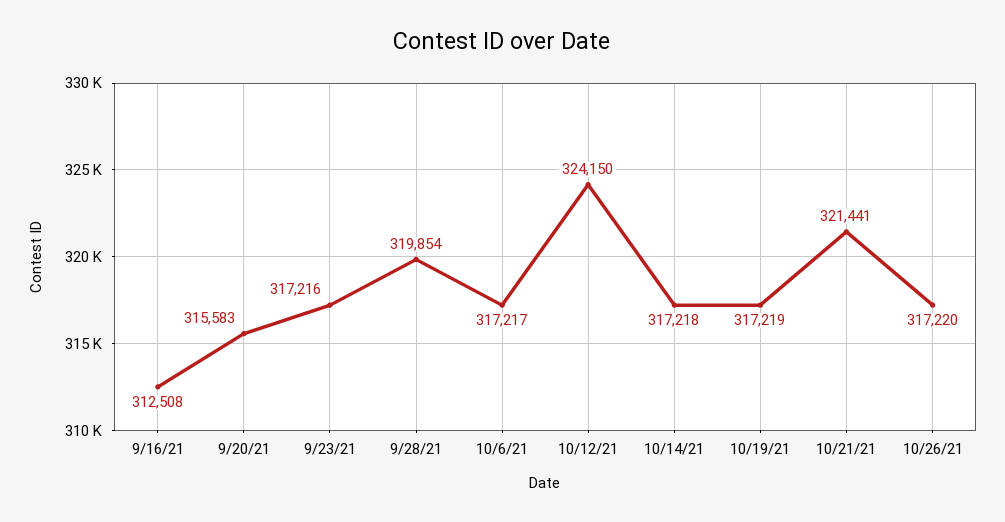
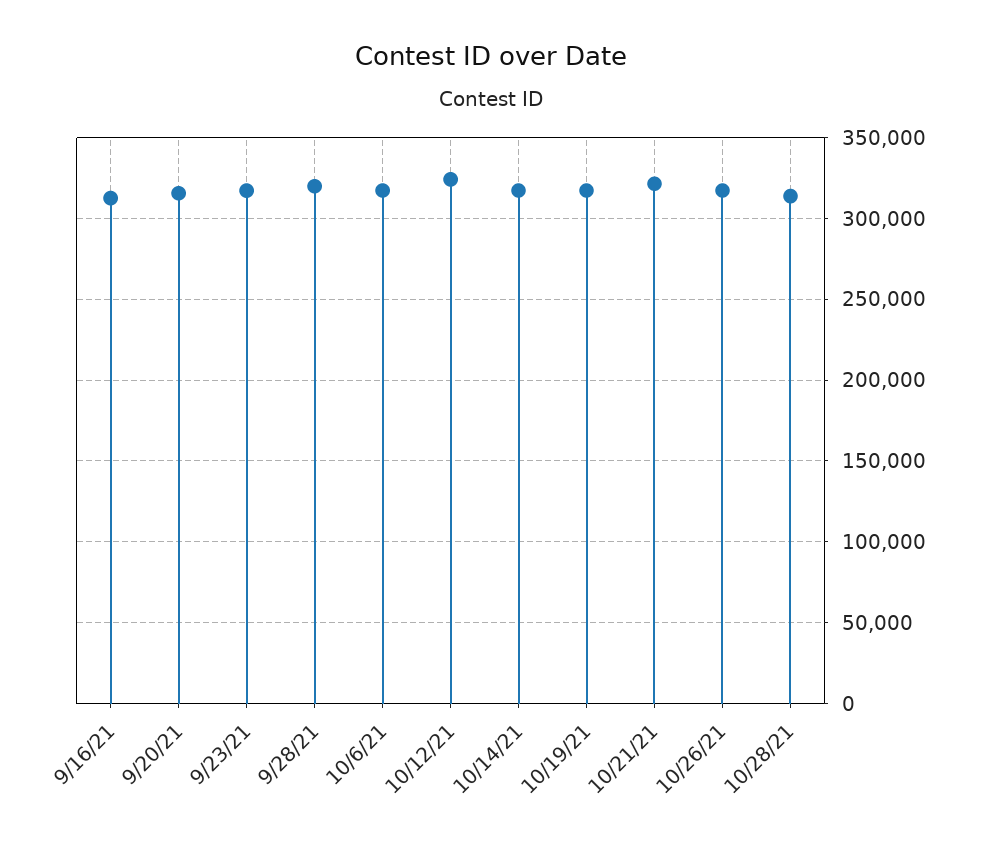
10/28/21: none -> 315000

